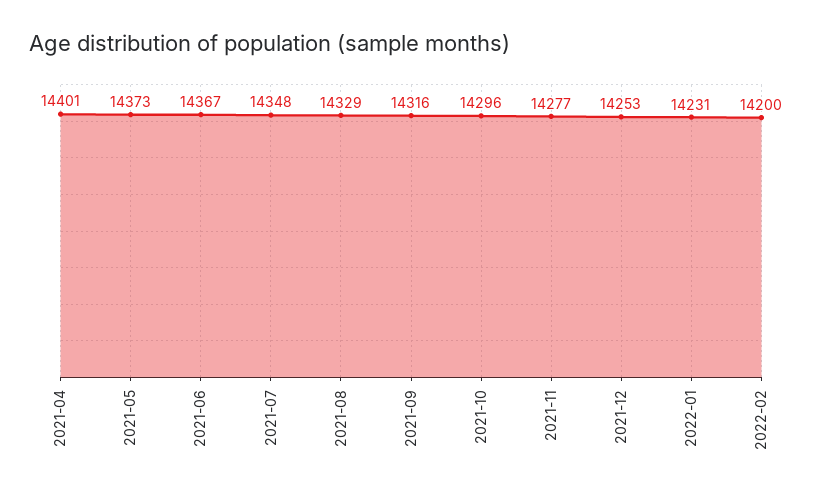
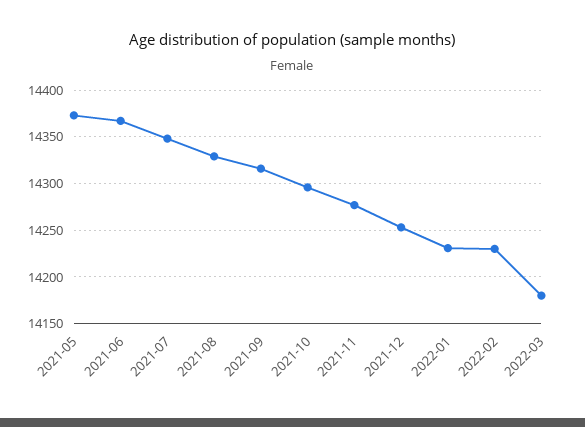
2021-04: 14401 -> none
2022-02: 14200 -> 14230
2022-03: none -> 14180

